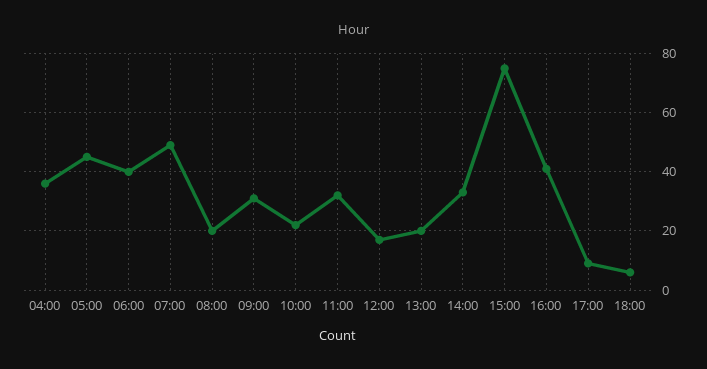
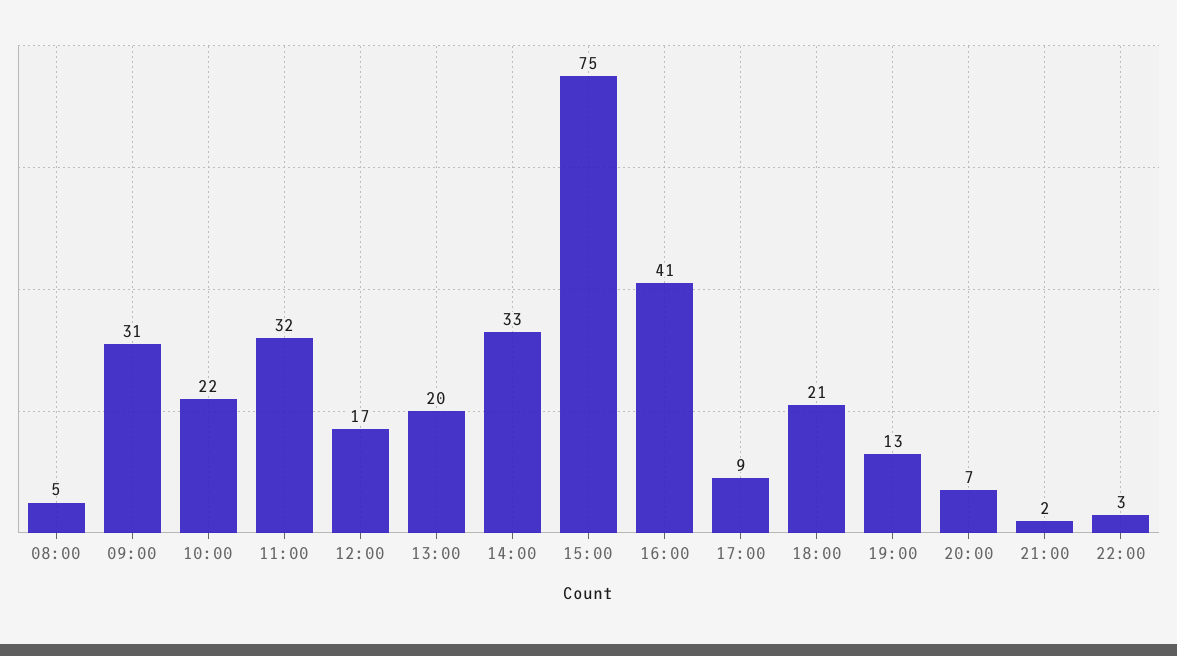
04:00: 35 -> none
05:00: 45 -> none
06:00: 40 -> none
07:00: 50 -> none
08:00: 20 -> 5
18:00: 5 -> 21
19:00: none -> 13
20:00: none -> 7
21:00: none -> 2
22:00: none -> 3

